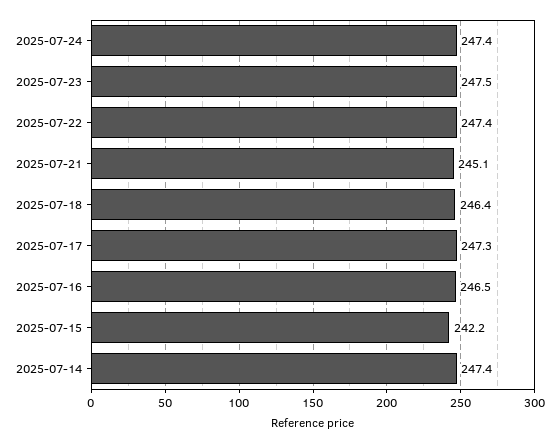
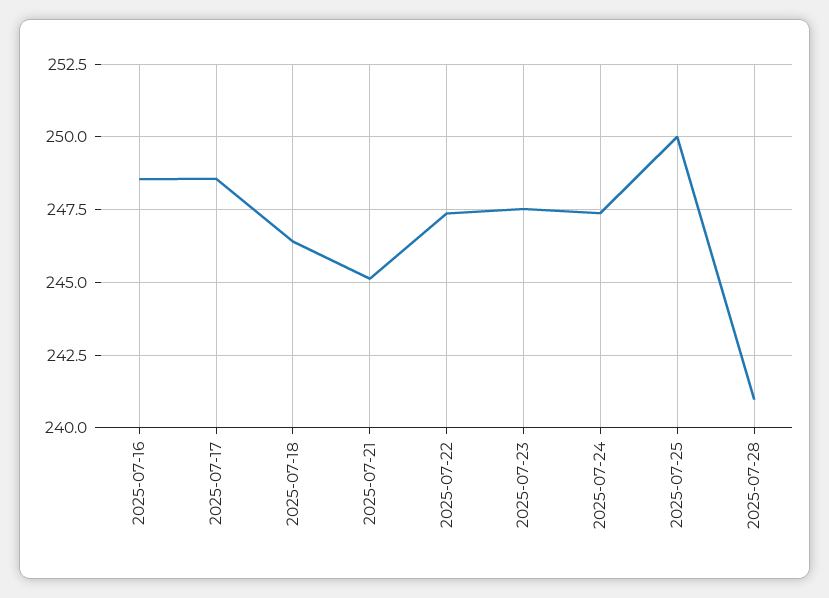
2025-07-17: 247.3 -> 248.5
2025-07-16: 246.5 -> 248.5
2025-07-15: 242.2 -> none
2025-07-14: 247.4 -> none
2025-07-25: none -> 250
2025-07-28: none -> 241

